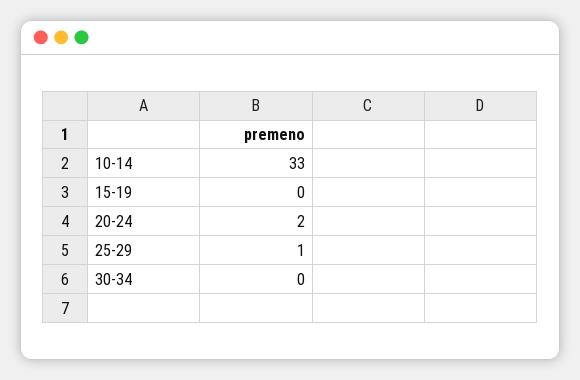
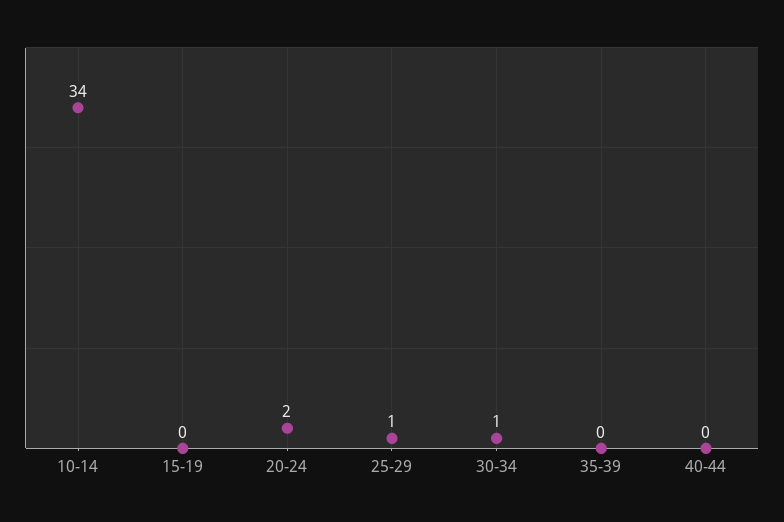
10-14: 33 -> 34
30-34: 0 -> 1
35-39: none -> 0
40-44: none -> 0

